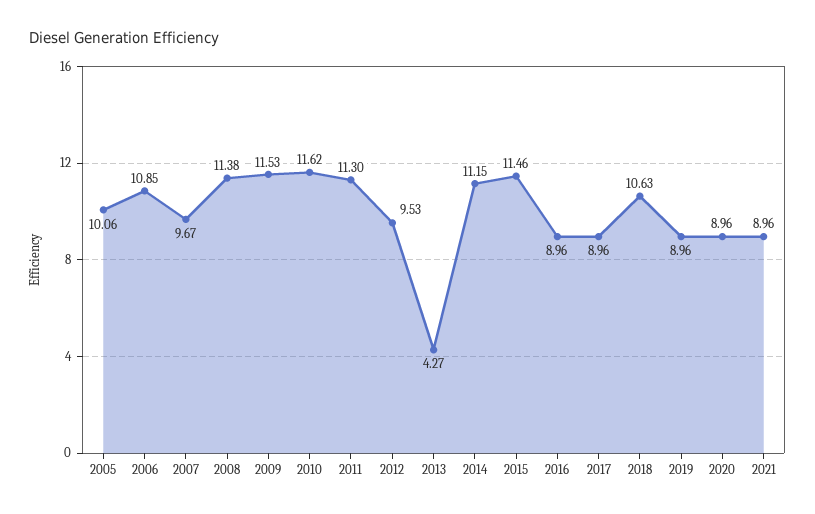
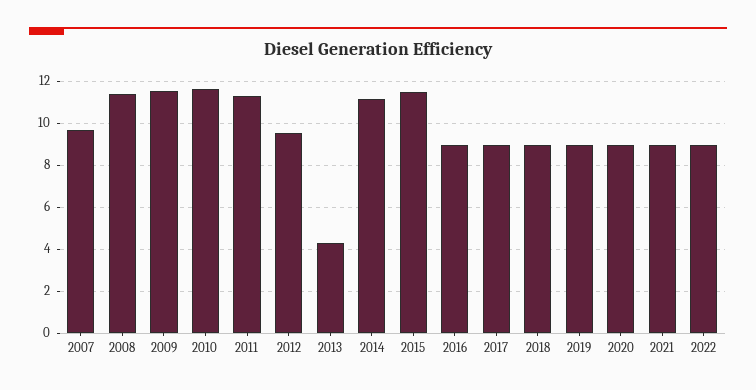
2005: 10.06 -> none
2006: 10.85 -> none
2018: 10.63 -> 9
2022: none -> 9

